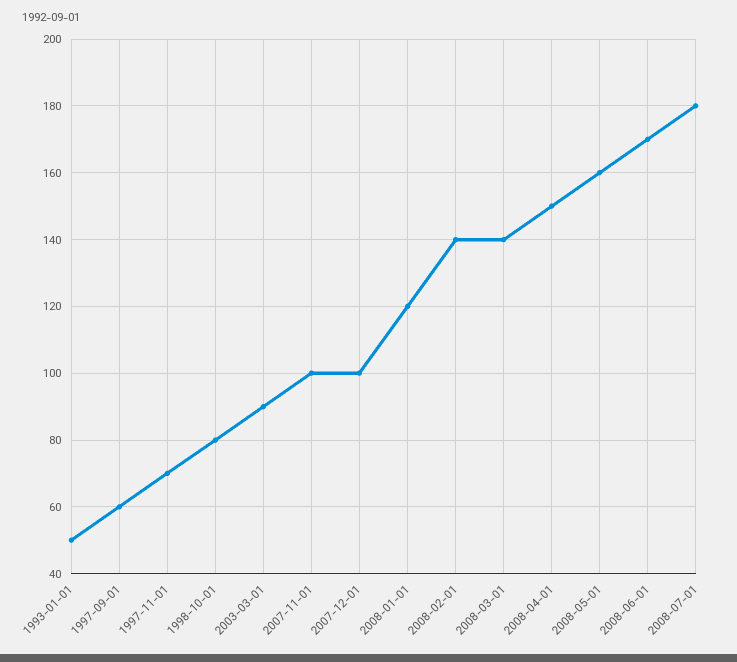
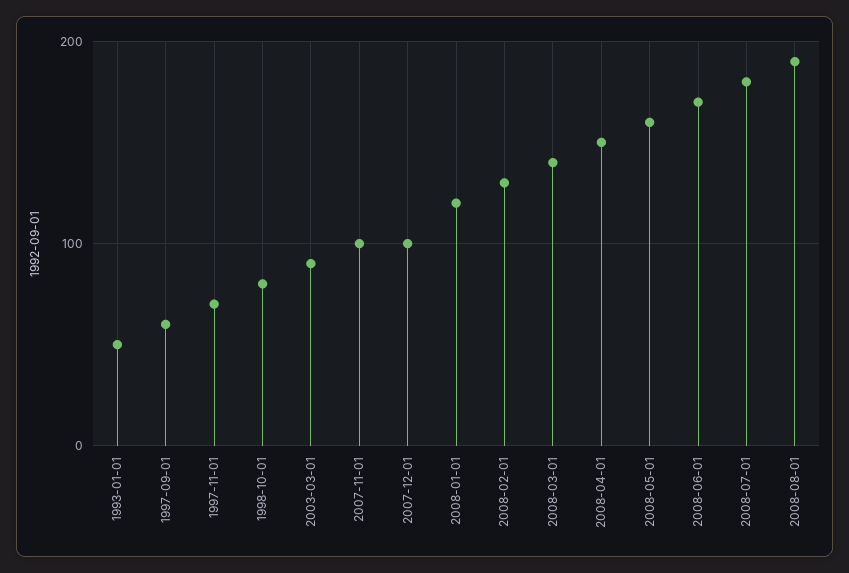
2008-02-01: 140 -> 130
2008-08-01: none -> 190

